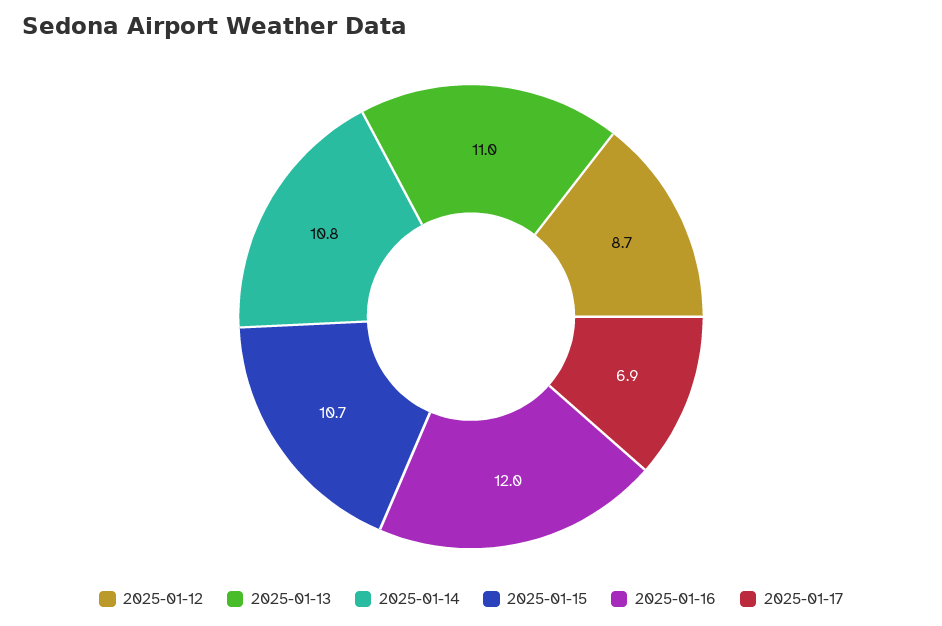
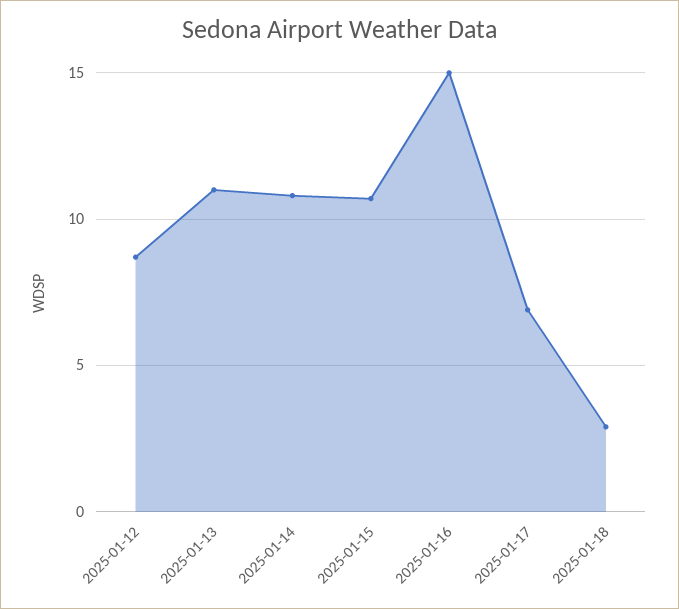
2025-01-16: 12 -> 15
2025-01-18: none -> 3

